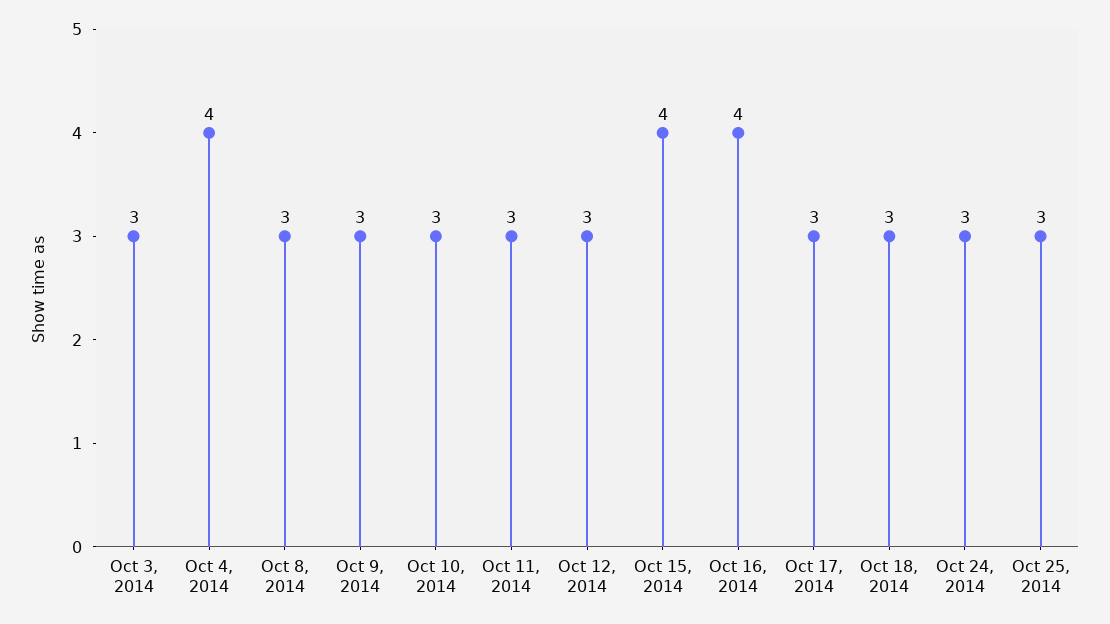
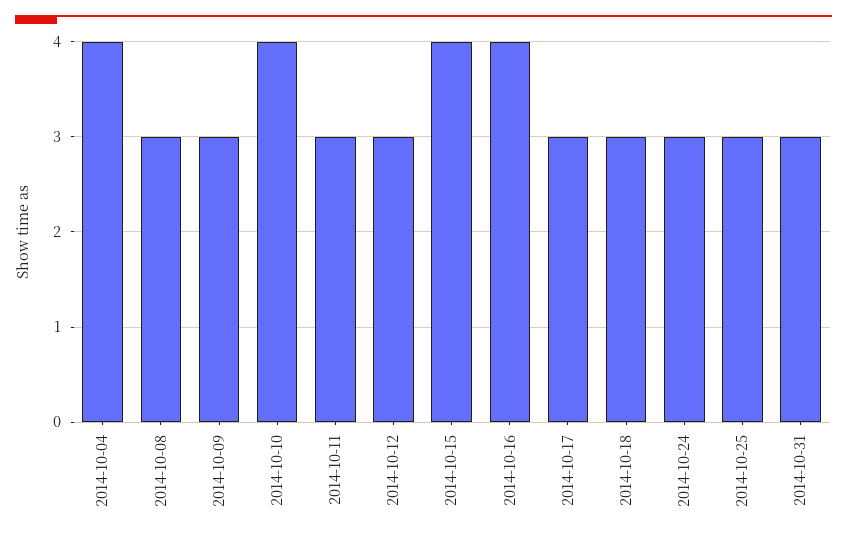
Oct 3, 2014: 3 -> none
Oct 10, 2014: 3 -> 4
2014-10-31: none -> 3

